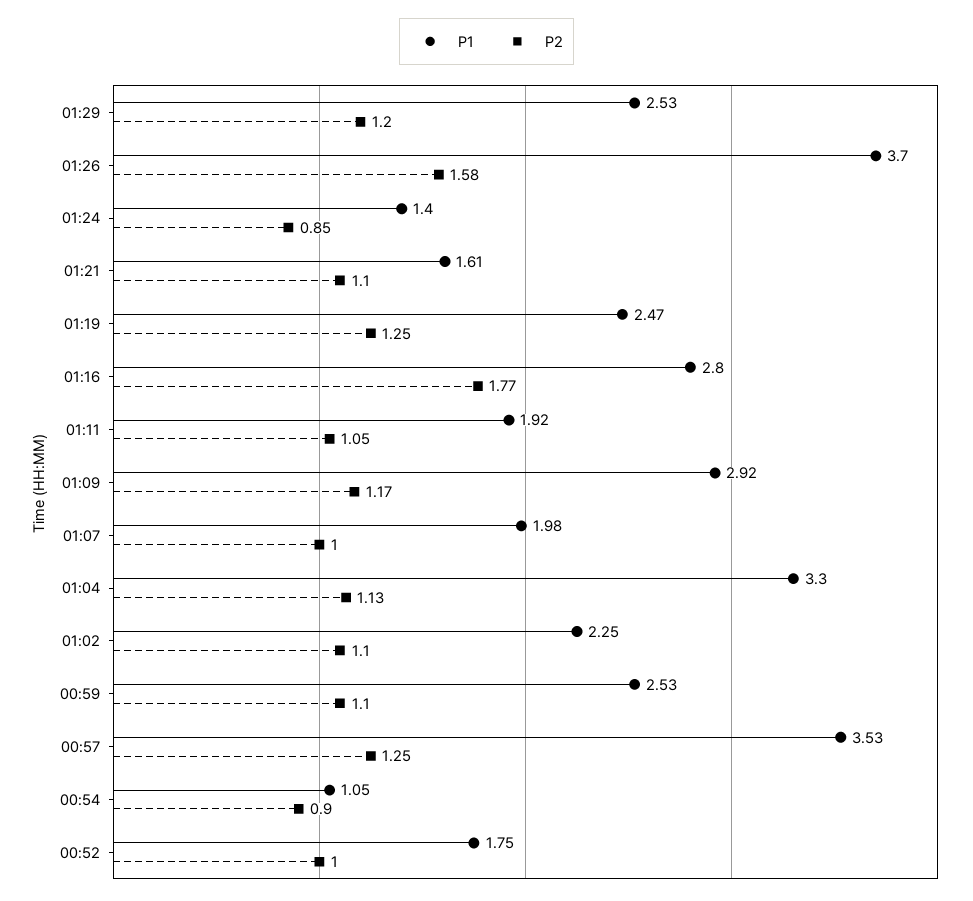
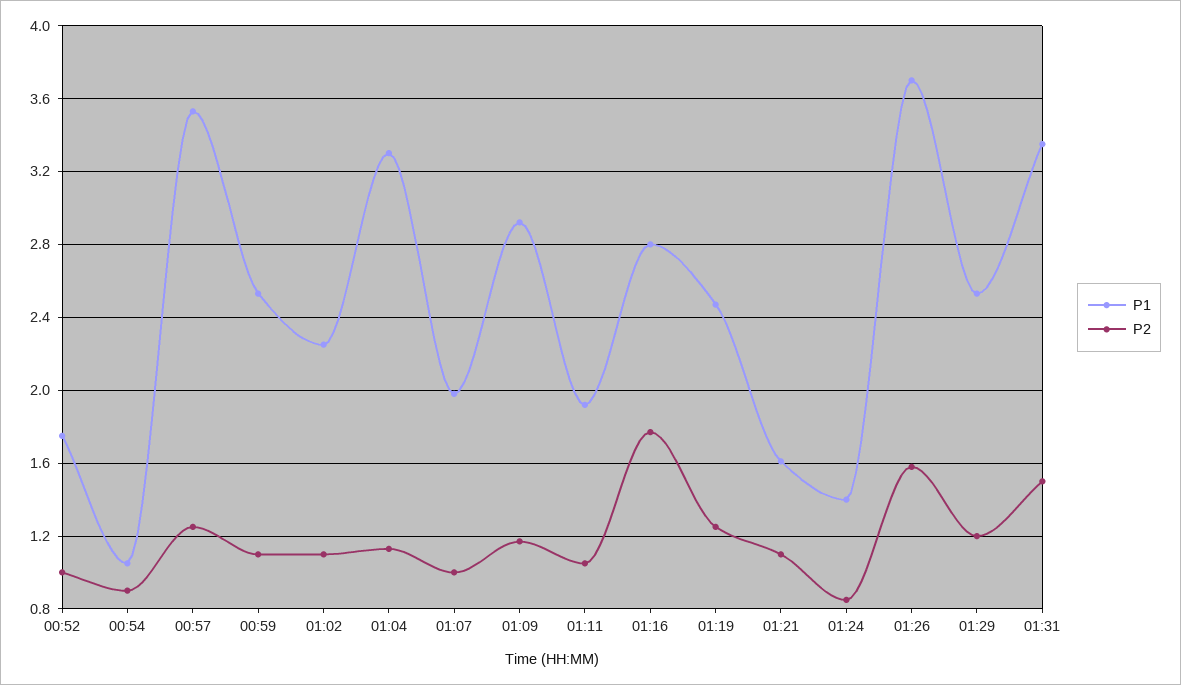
P1, 01:31: none -> 3.35
P2, 01:31: none -> 1.5

